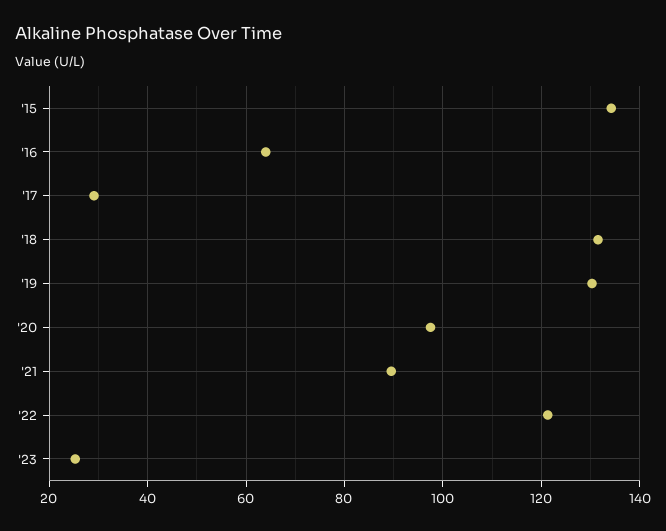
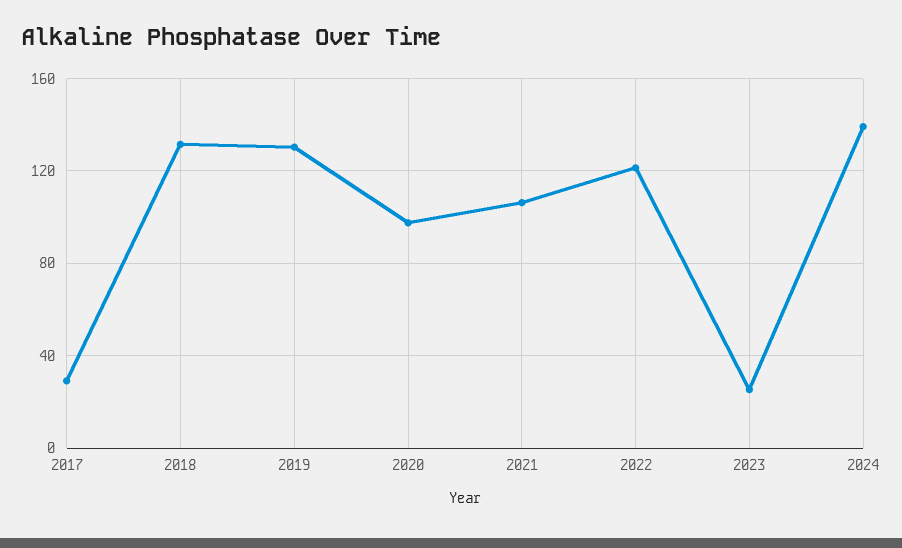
'15: 134 -> none
'16: 64 -> none
'21: 90 -> 105
2024: none -> 140

